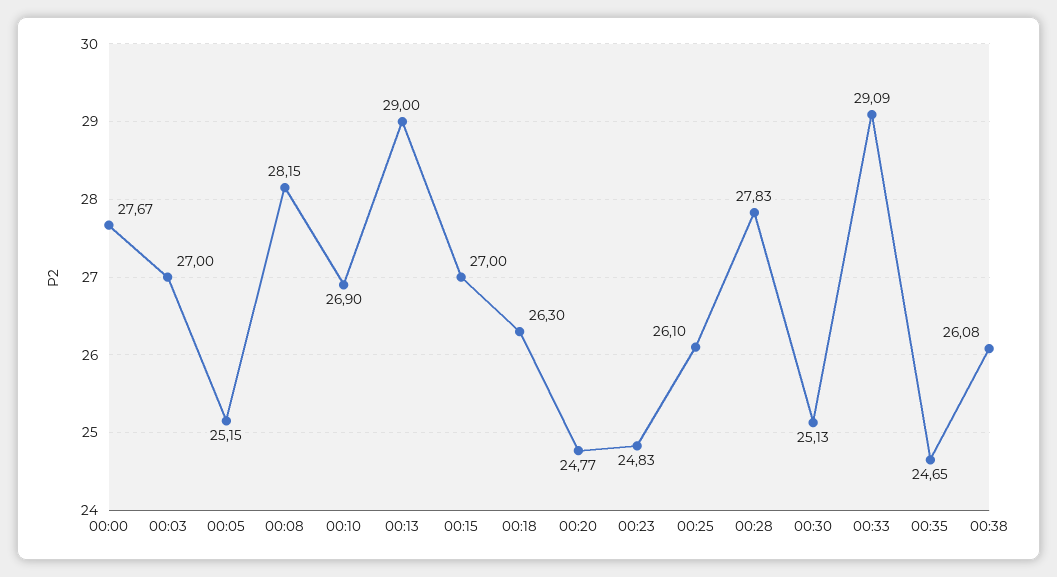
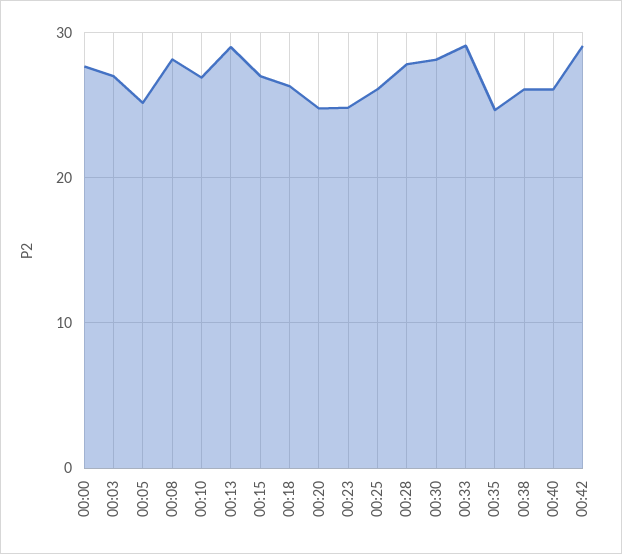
00:30: 25.13 -> 28
00:40: none -> 26
00:42: none -> 29

